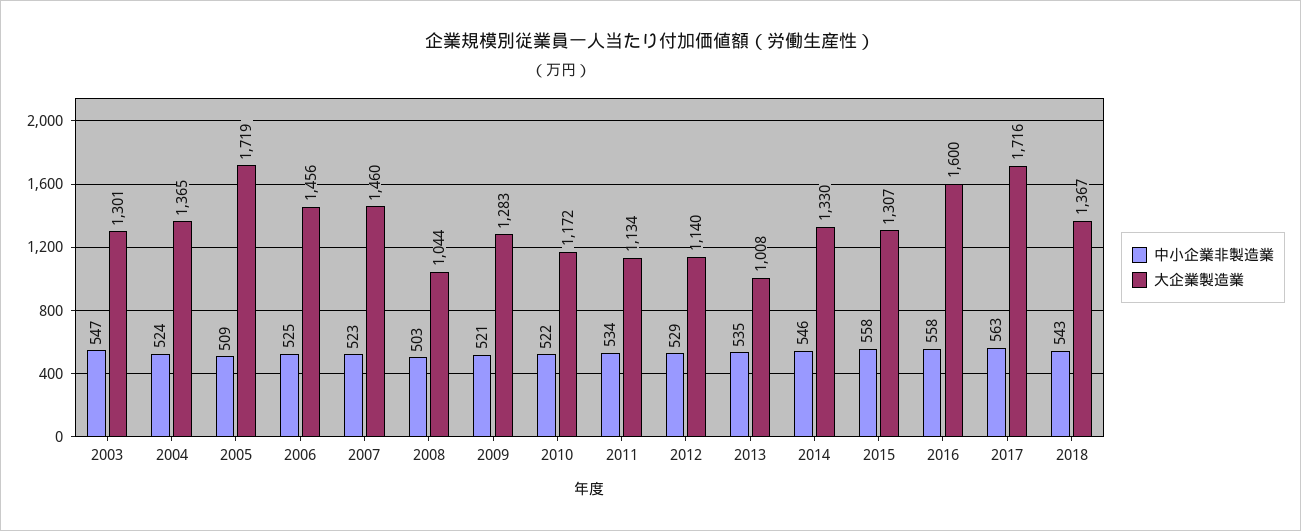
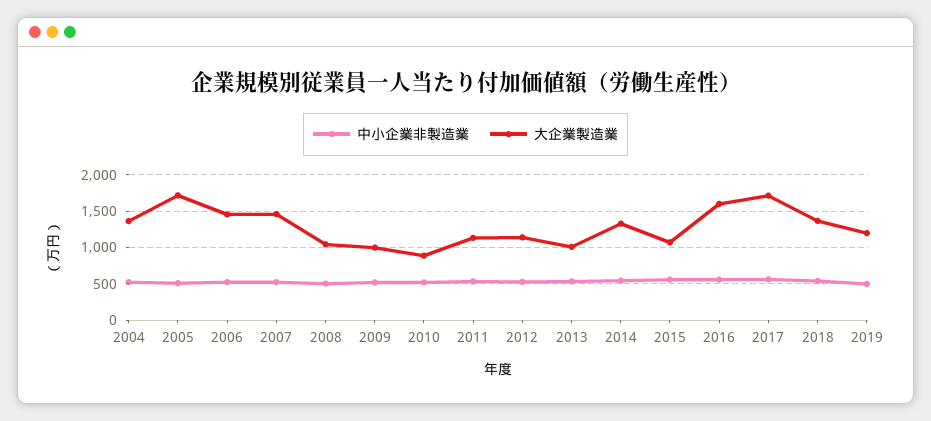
中小企業非製造業, 2003: 547 -> none
大企業製造業, 2003: 1301 -> none
大企業製造業, 2009: 1283 -> 1000
大企業製造業, 2010: 1172 -> 900
大企業製造業, 2015: 1307 -> 1100
中小企業非製造業, 2019: none -> 500
大企業製造業, 2019: none -> 1200

